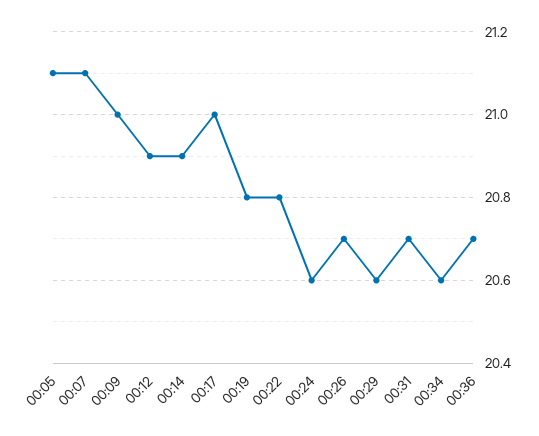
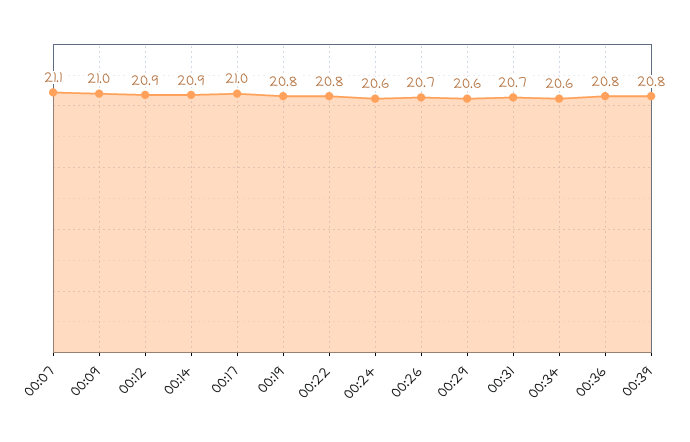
00:05: 21.1 -> none
00:36: 20.7 -> 20.8
00:39: none -> 20.8

